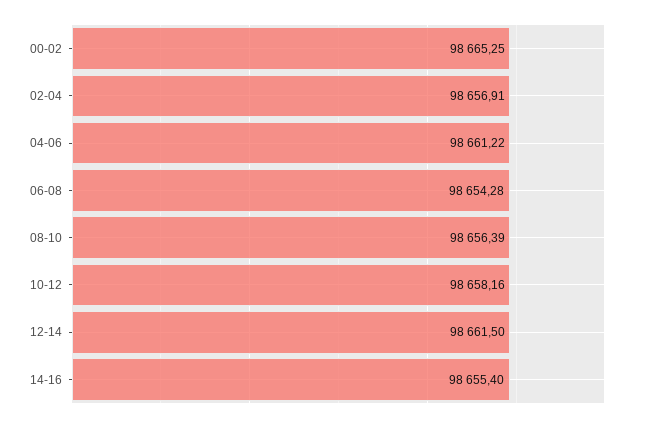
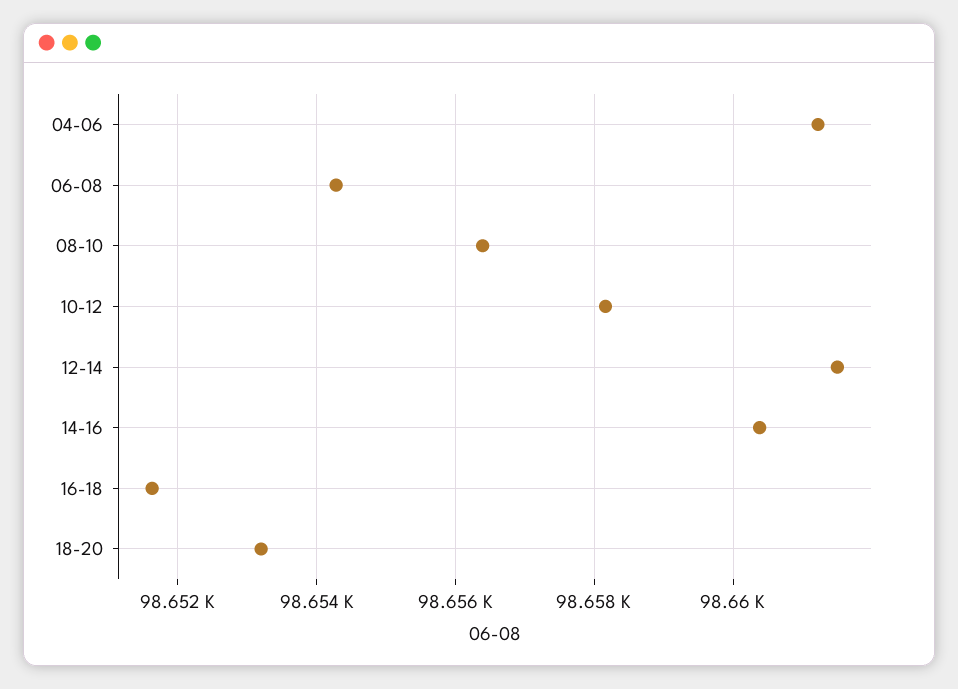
00-02: 98665.25 -> none
02-04: 98656.91 -> none
14-16: 98655.4 -> 98660.4
16-18: none -> 98651.6
18-20: none -> 98653.2

